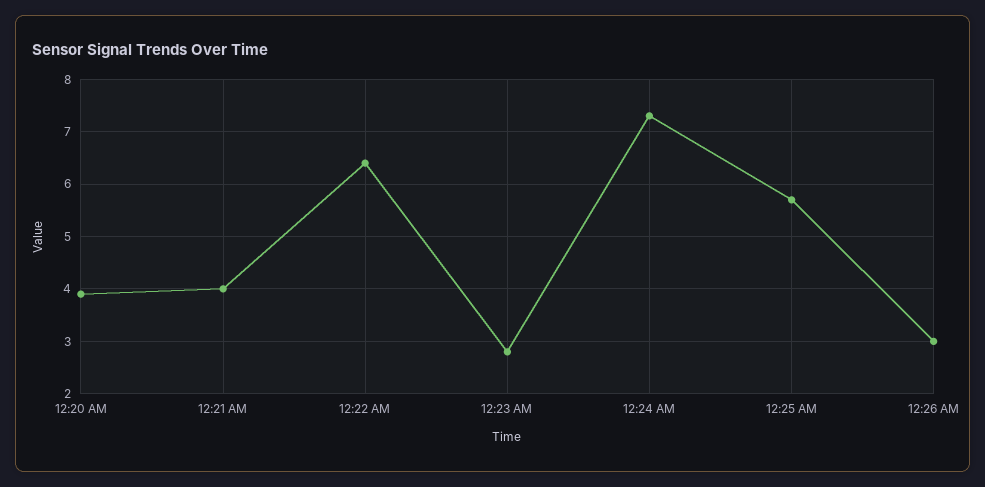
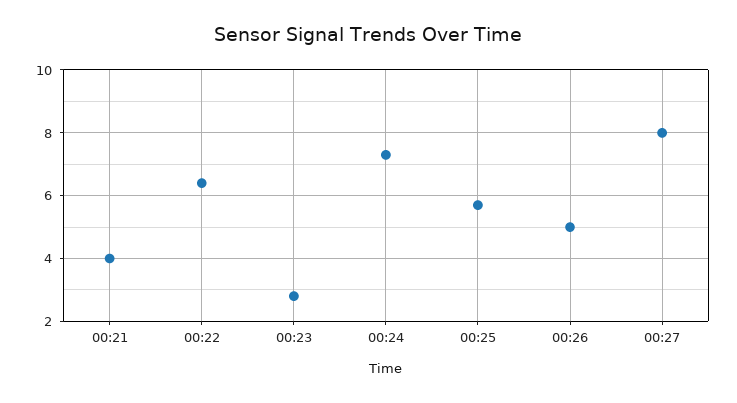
12:20 AM: 4 -> none
12:26 AM: 3 -> 5
00:27: none -> 8

